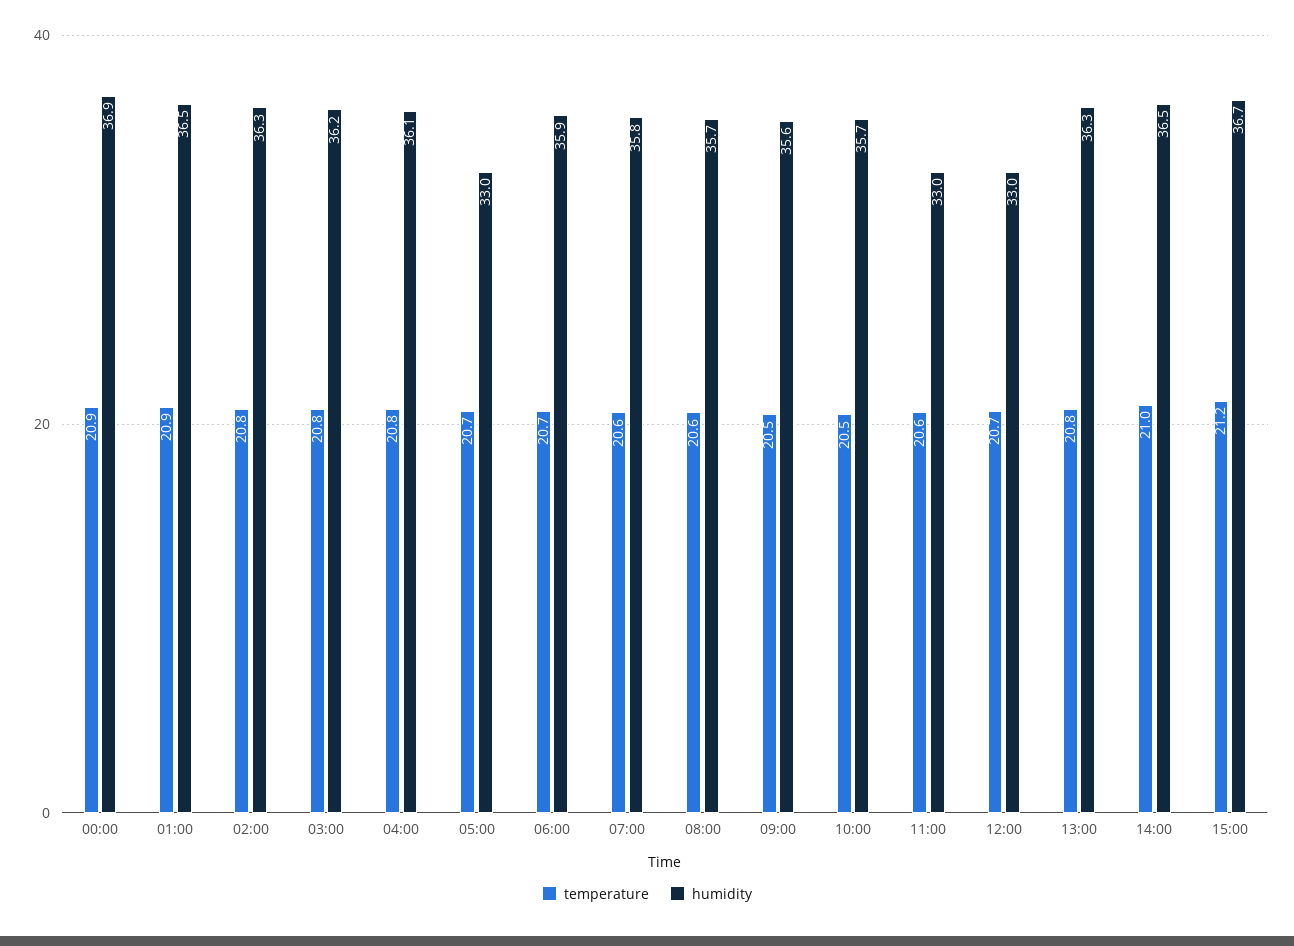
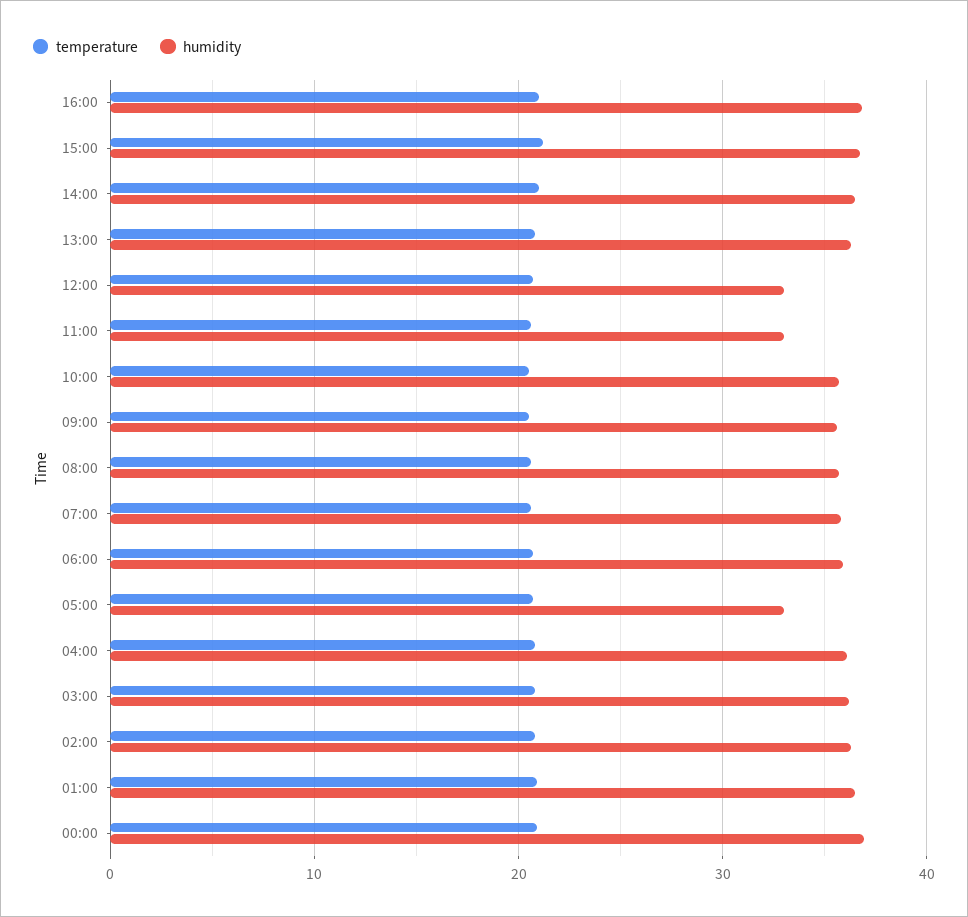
temperature, 16:00: none -> 21
humidity, 16:00: none -> 37

